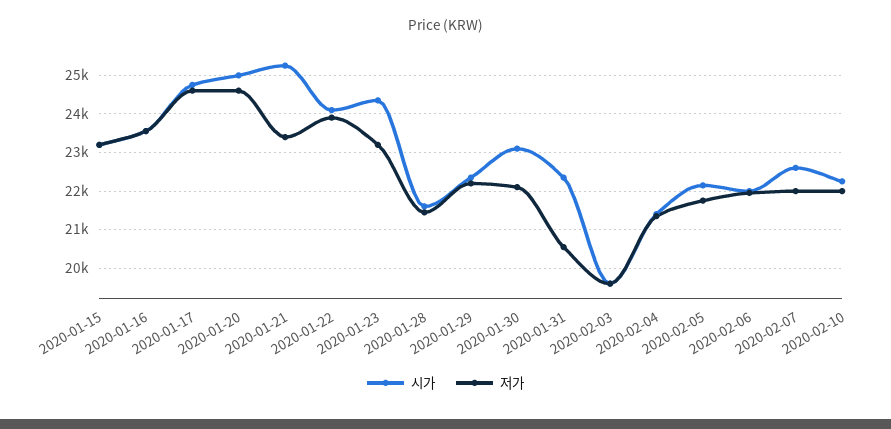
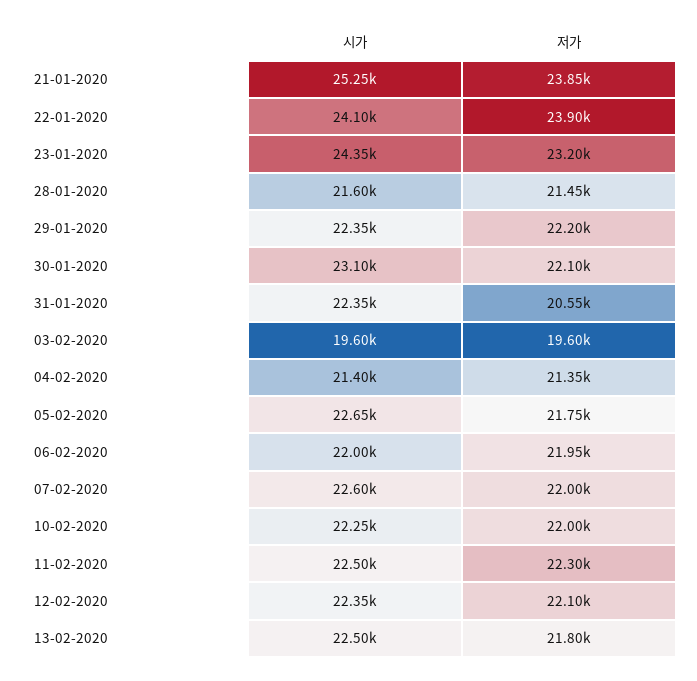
시가, 2020-01-15: 23200 -> none
저가, 2020-01-15: 23200 -> none
시가, 2020-01-16: 23600 -> none
저가, 2020-01-16: 23600 -> none
시가, 2020-01-17: 24800 -> none
저가, 2020-01-17: 24600 -> none
시가, 2020-01-20: 25000 -> none
저가, 2020-01-20: 24600 -> none
저가, 2020-01-21: 23400 -> 23850
시가, 2020-02-05: 22200 -> 22650
시가, 11-02-2020: none -> 22500
저가, 11-02-2020: none -> 22300
시가, 12-02-2020: none -> 22350
저가, 12-02-2020: none -> 22100
시가, 13-02-2020: none -> 22500
저가, 13-02-2020: none -> 21800

